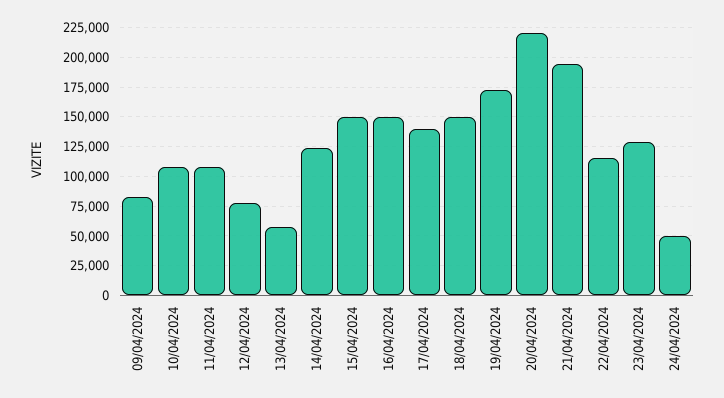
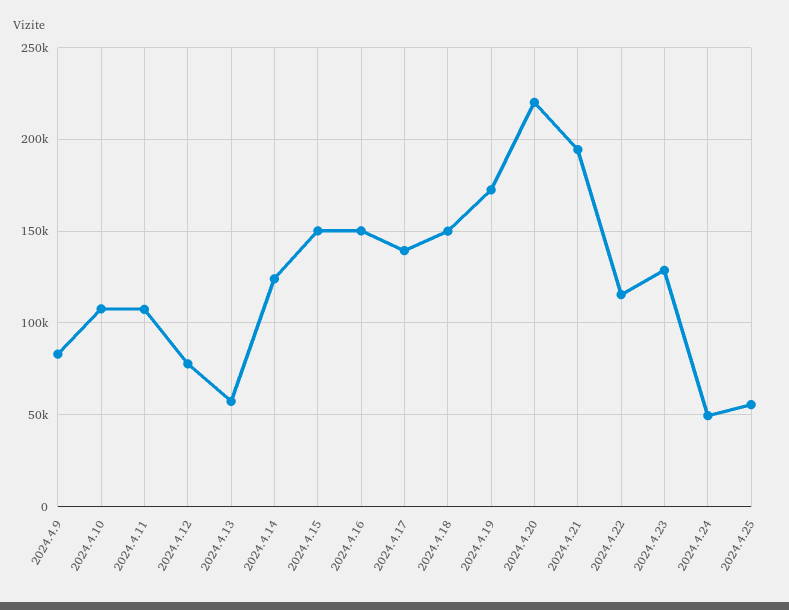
2024.4.25: none -> 55000

